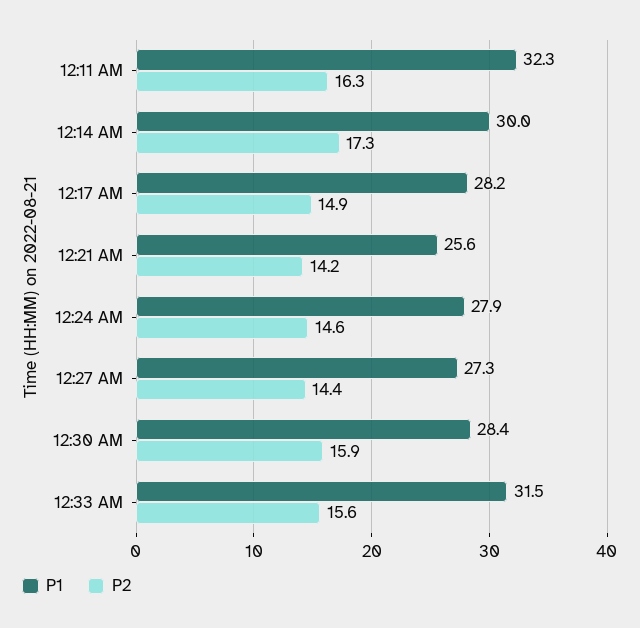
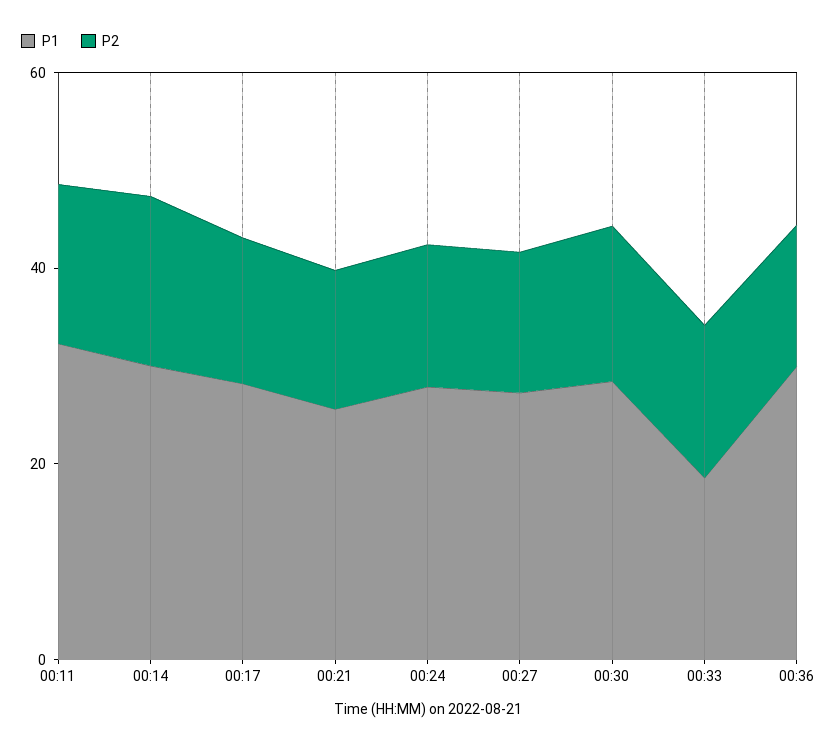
P1, 12:33 AM: 31.5 -> 20
P1, 00:36: none -> 30
P2, 00:36: none -> 15

